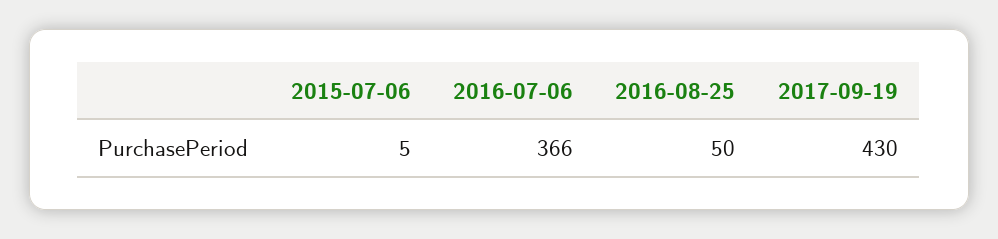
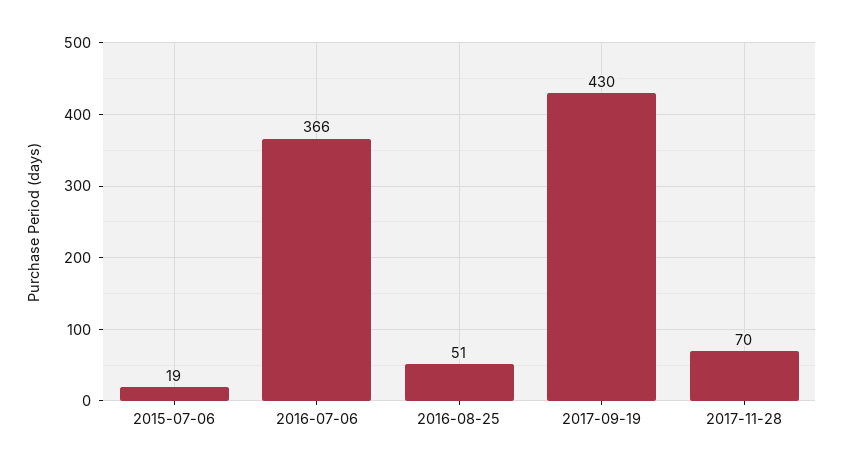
2015-07-06: 5 -> 19
2016-08-25: 50 -> 51
2017-11-28: none -> 70

